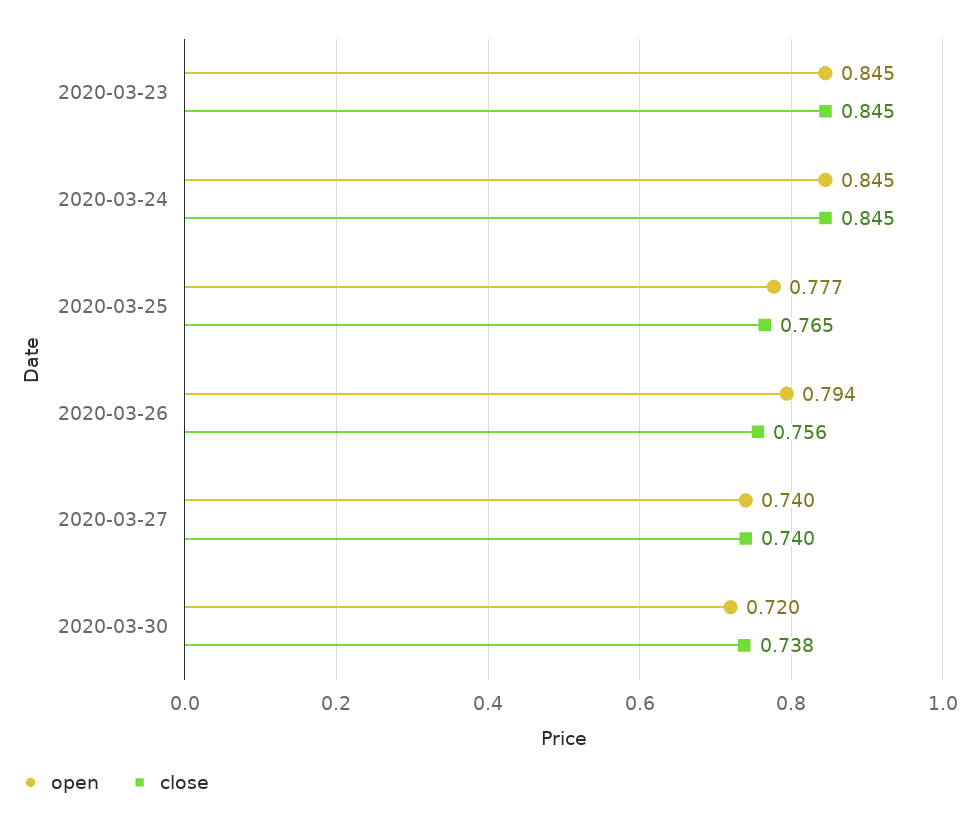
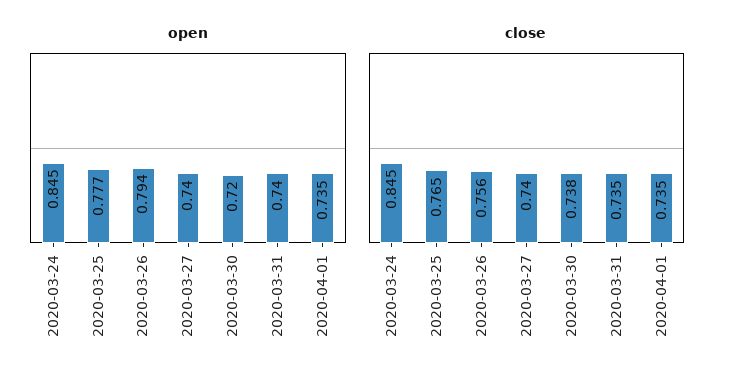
open, 2020-03-23: 0.845 -> none
close, 2020-03-23: 0.845 -> none
open, 2020-03-31: none -> 0.74
open, 2020-04-01: none -> 0.735
close, 2020-03-31: none -> 0.735
close, 2020-04-01: none -> 0.735

